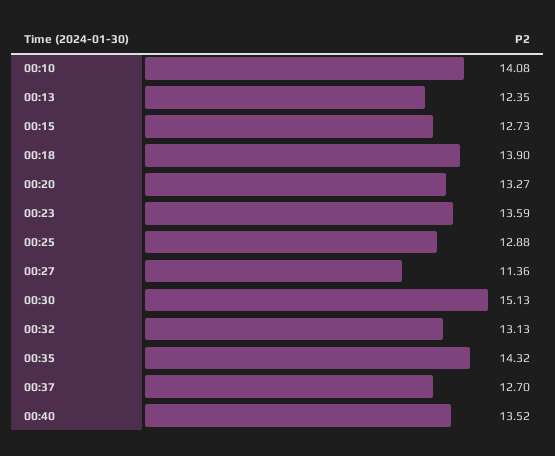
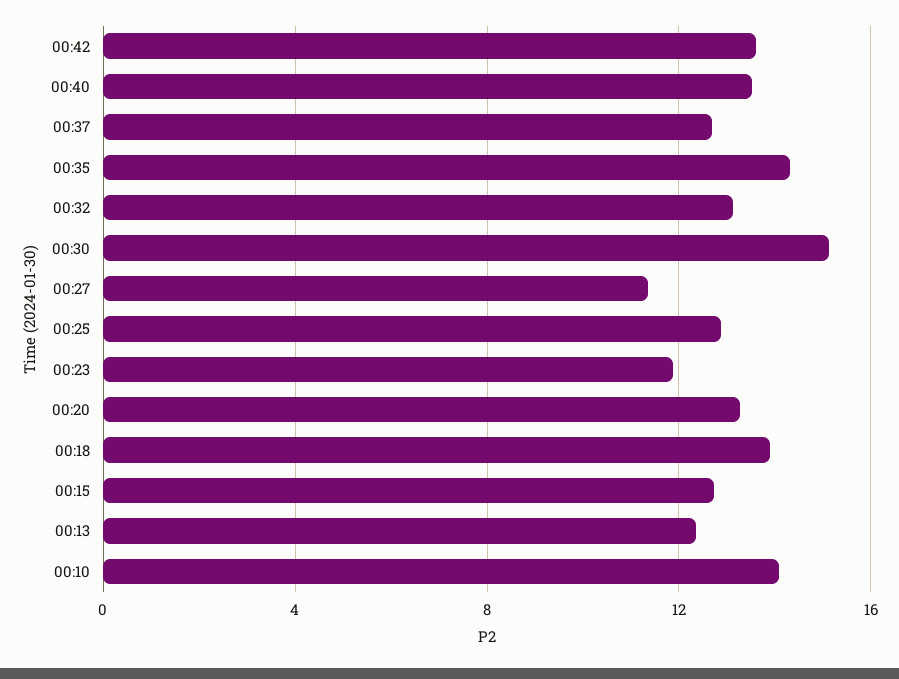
00:23: 13.59 -> 12
00:42: none -> 13.5

